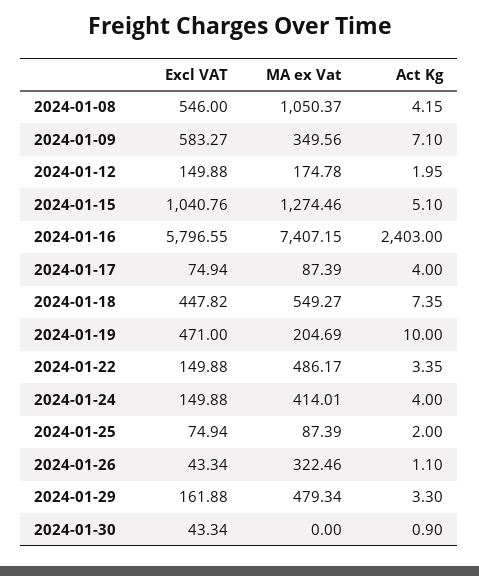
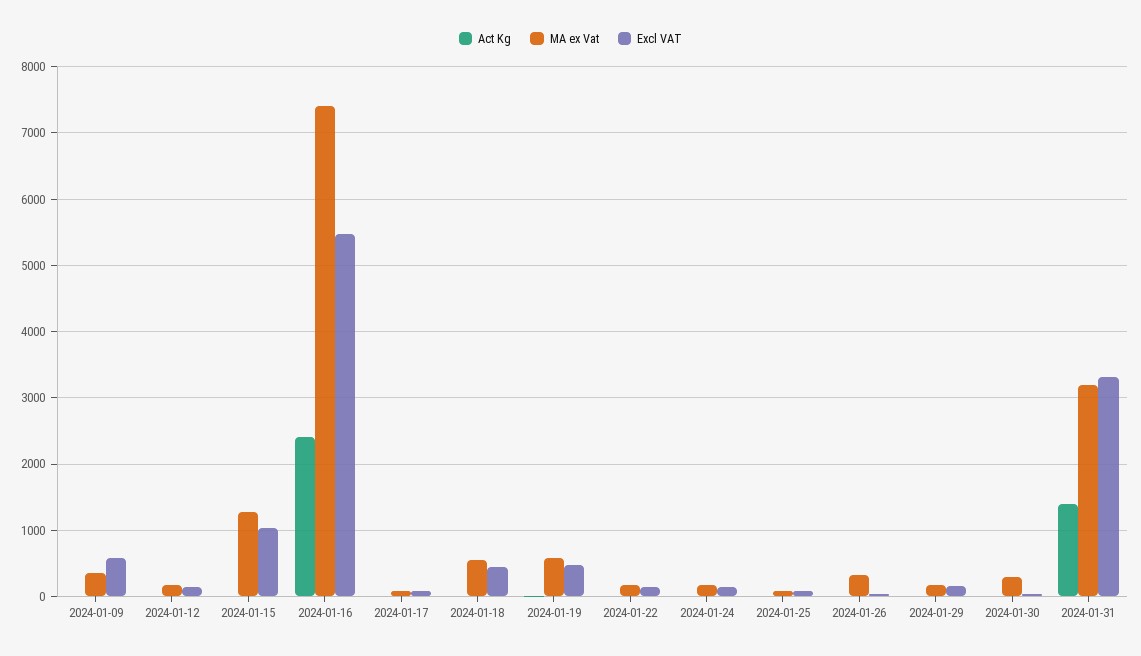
Excl VAT, 2024-01-08: 546 -> none
MA ex Vat, 2024-01-08: 1050.37 -> none
Act Kg, 2024-01-08: 4.15 -> none
Excl VAT, 2024-01-16: 5796.55 -> 5500
MA ex Vat, 2024-01-19: 204.69 -> 600
MA ex Vat, 2024-01-22: 486.17 -> 200
MA ex Vat, 2024-01-24: 414.01 -> 200
MA ex Vat, 2024-01-29: 479.34 -> 200
MA ex Vat, 2024-01-30: 0 -> 300
Act Kg, 2024-01-31: none -> 1400
MA ex Vat, 2024-01-31: none -> 3200
Excl VAT, 2024-01-31: none -> 3300

